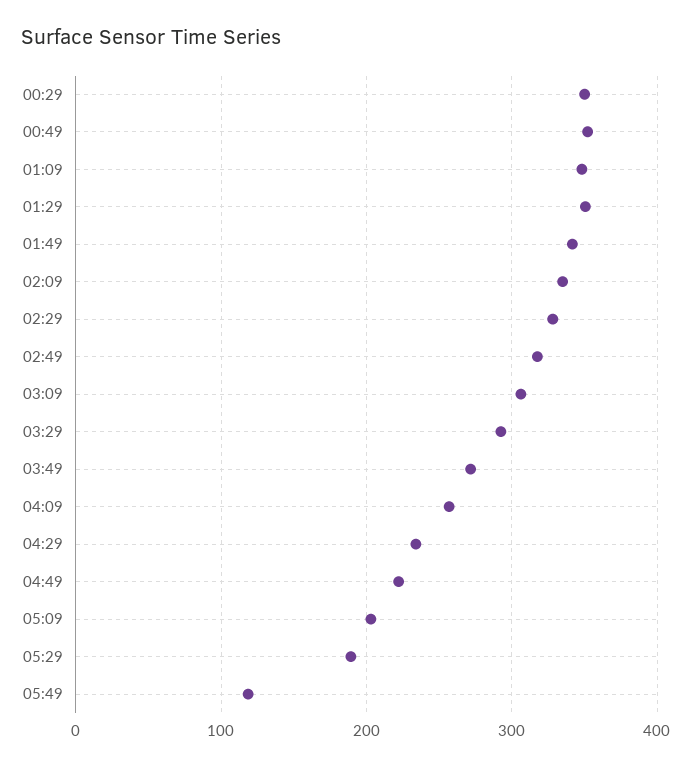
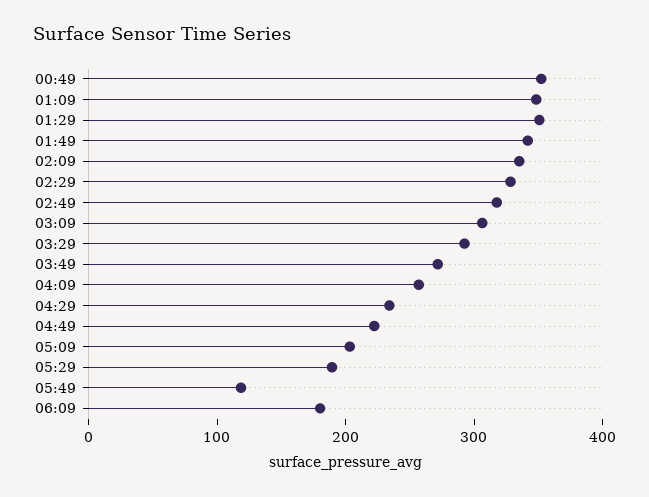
00:29: 350 -> none
06:09: none -> 180

